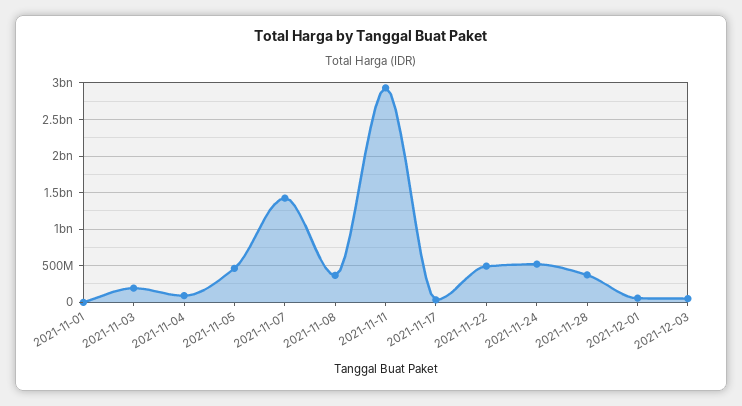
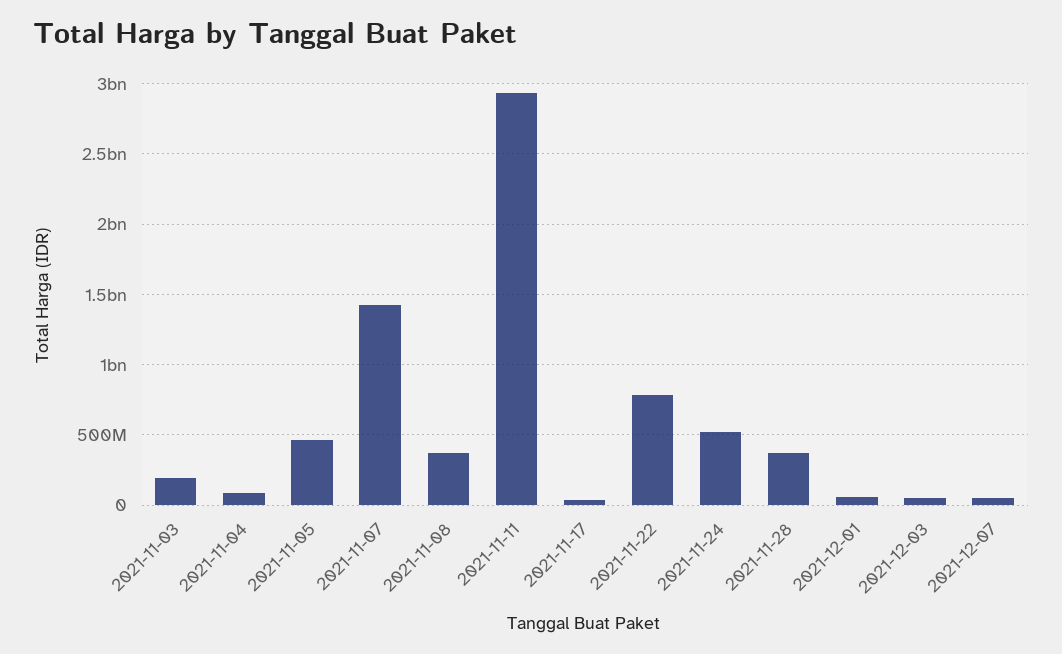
2021-11-01: 0 -> none
2021-11-22: 500000000 -> 800000000
2021-12-07: none -> 50000000

